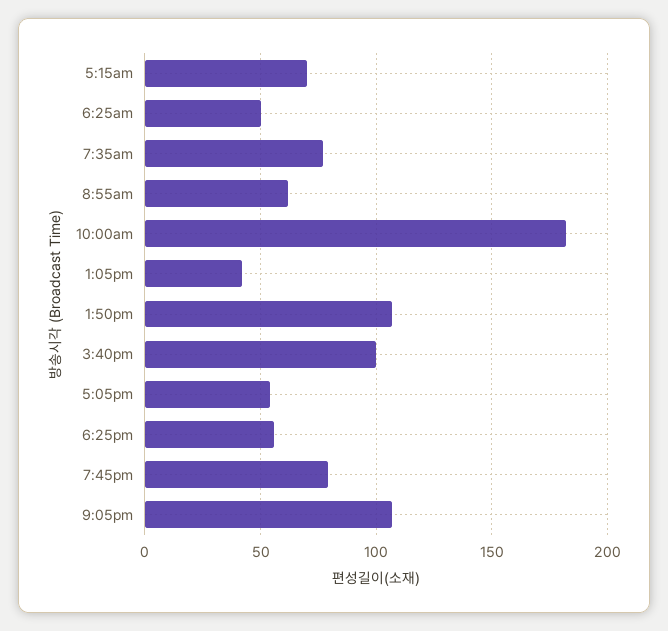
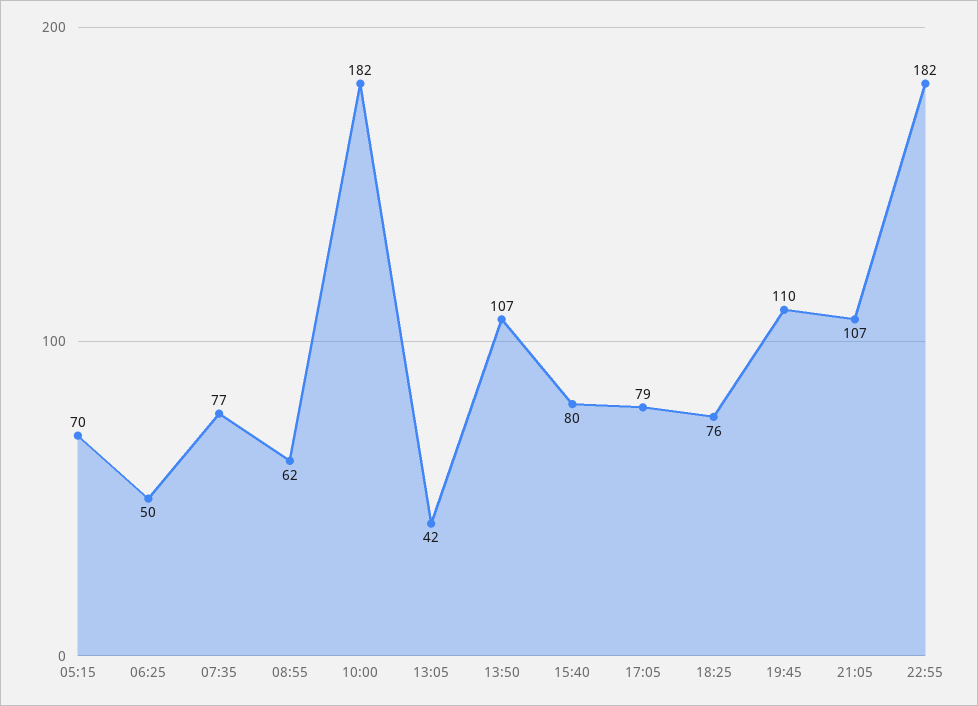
3:40pm: 100 -> 80
5:05pm: 55 -> 79
6:25pm: 55 -> 76
7:45pm: 80 -> 110
22:55: none -> 182

